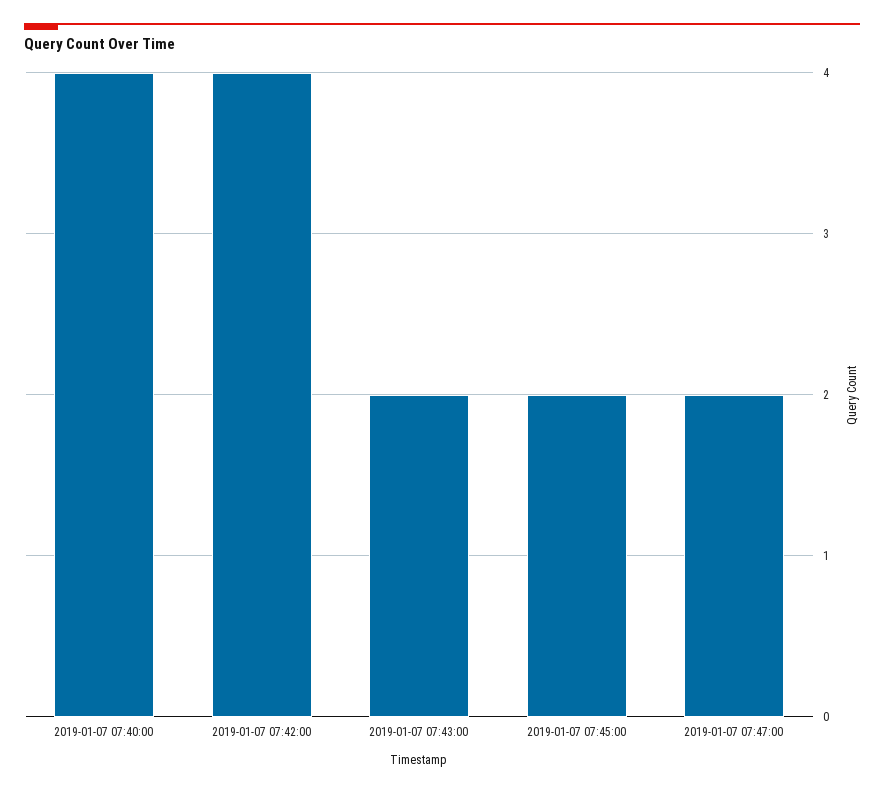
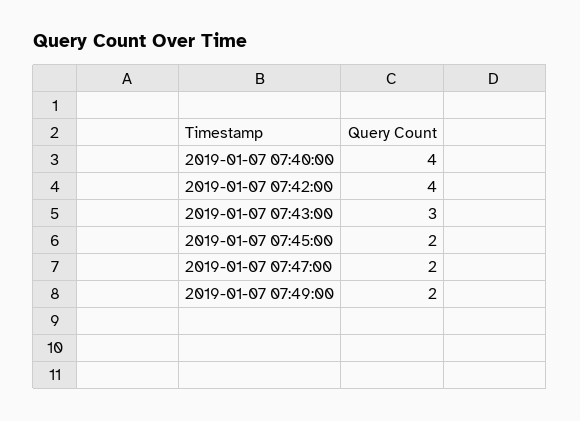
2019-01-07 07:43:00: 2 -> 3
2019-01-07 07:49:00: none -> 2

